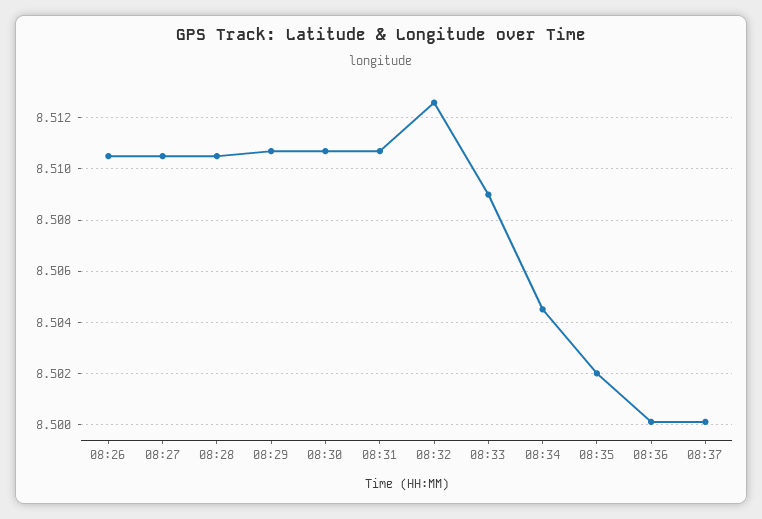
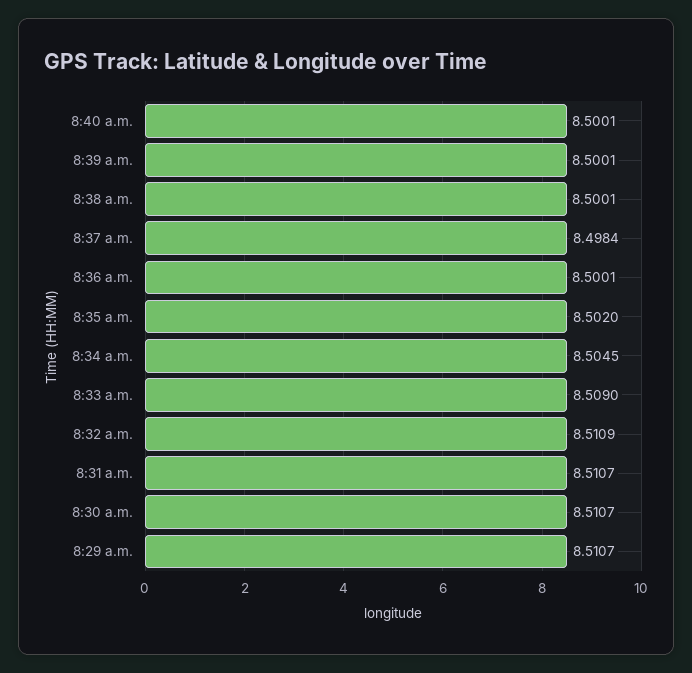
08:26: 8.5105 -> none
08:27: 8.5105 -> none
08:28: 8.5105 -> none
08:32: 8.5125 -> 8.5109
08:37: 8.5 -> 8.4984
8:40 a.m.: none -> 8.5001
8:39 a.m.: none -> 8.5001
8:38 a.m.: none -> 8.5001

